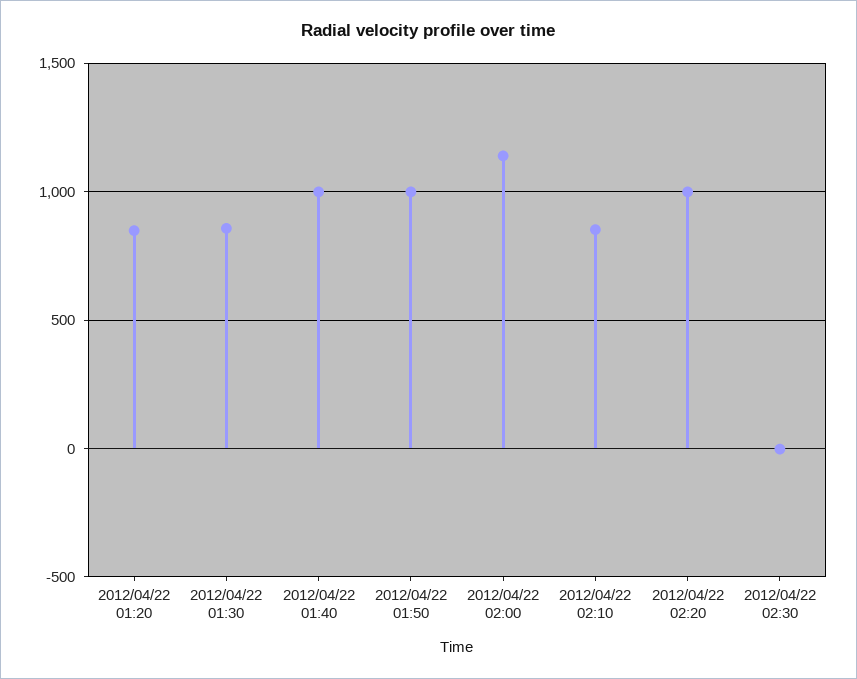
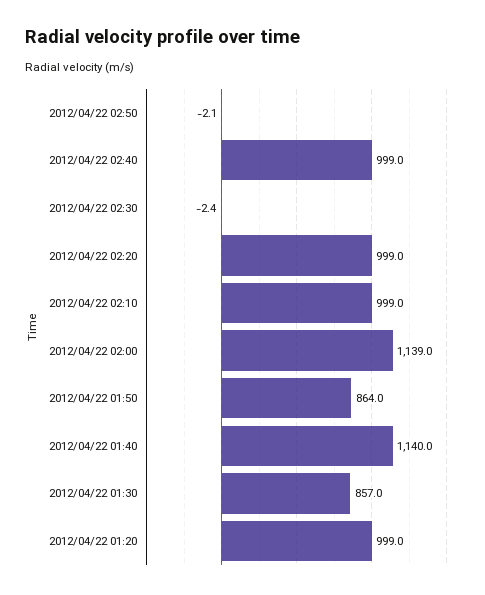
2012/04/22 01:20: 850 -> 999
2012/04/22 01:40: 1000 -> 1140
2012/04/22 01:50: 1000 -> 864
2012/04/22 02:10: 850 -> 999
2012/04/22 02:50: none -> -2.1
2012/04/22 02:40: none -> 999

